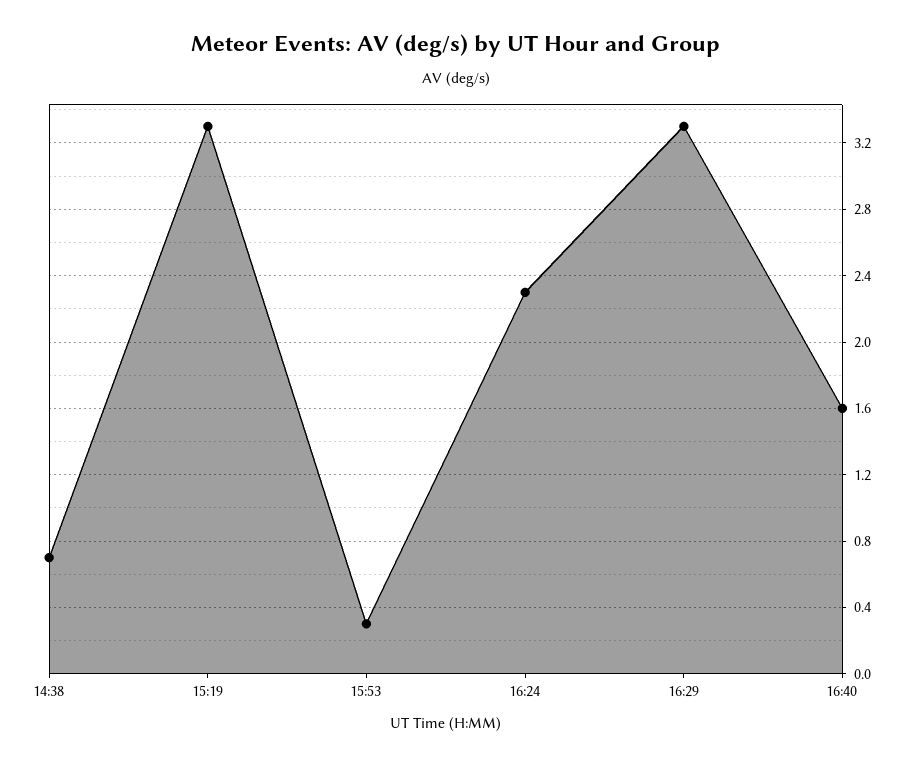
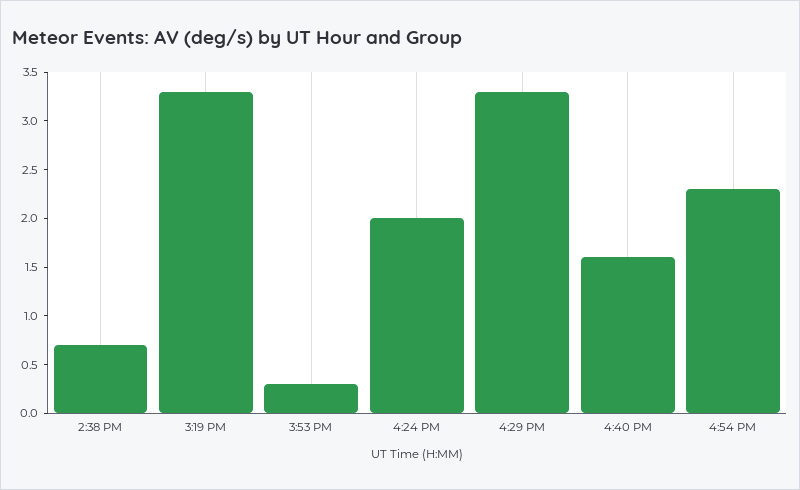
16:24: 2.3 -> 2
4:54 PM: none -> 2.3

